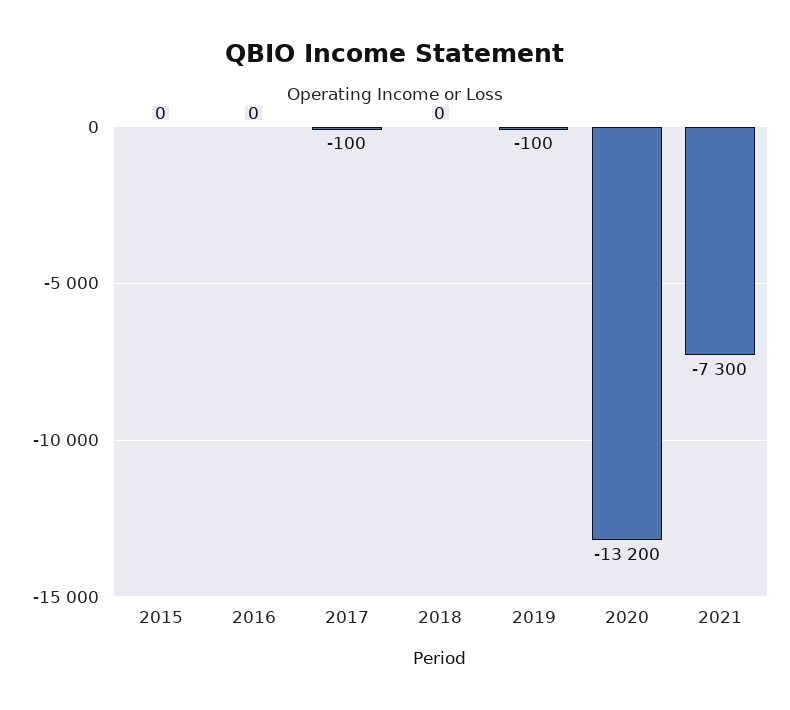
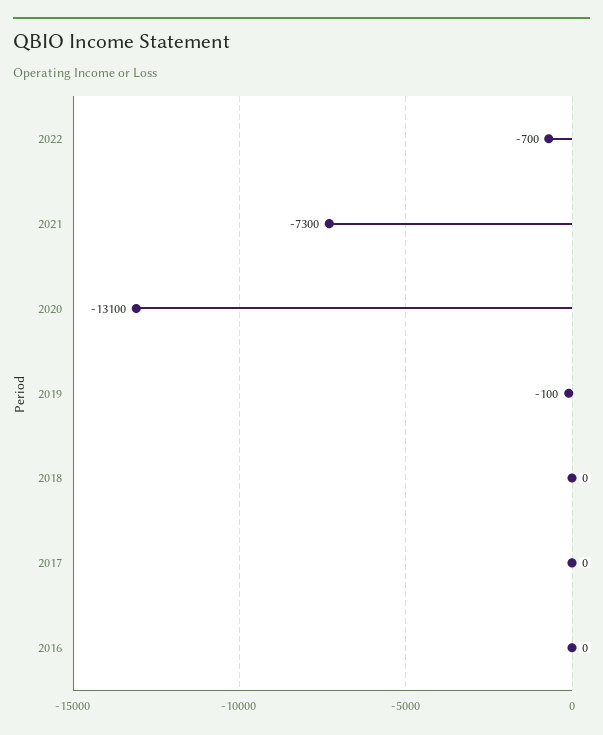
2015: 0 -> none
2017: -100 -> 0
2020: -13200 -> -13100
2022: none -> -700

